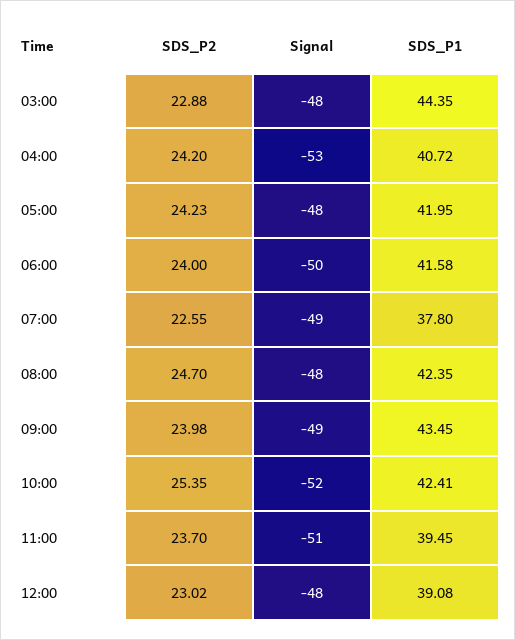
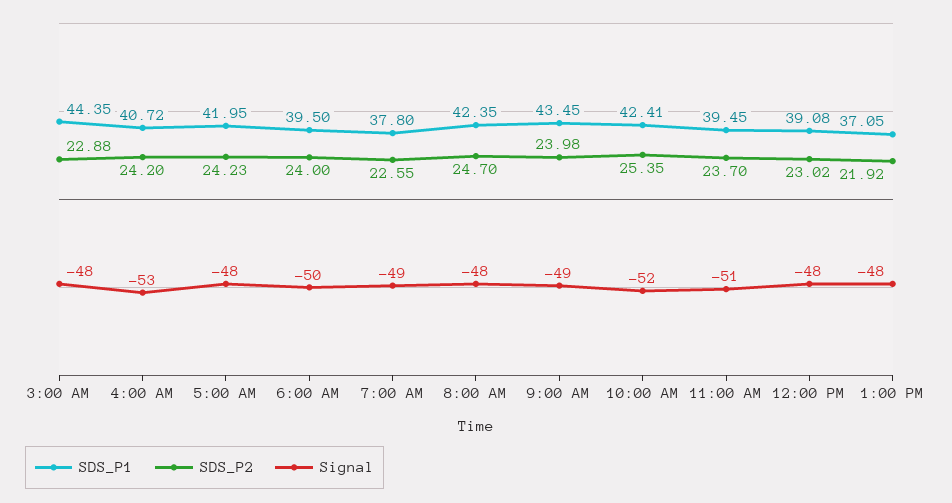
SDS_P1, 06:00: 41.58 -> 39.5
SDS_P1, 1:00 PM: none -> 37.05
SDS_P2, 1:00 PM: none -> 21.92
Signal, 1:00 PM: none -> -48

